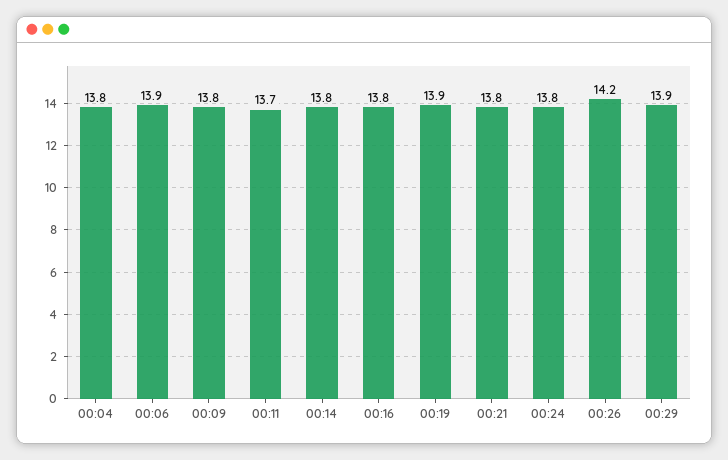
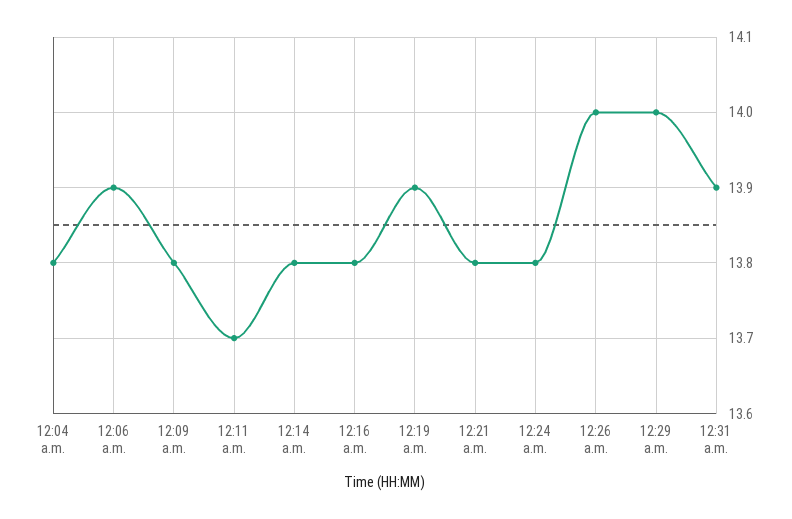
00:26: 14.2 -> 14
00:29: 13.9 -> 14
12:31 a.m.: none -> 13.9

